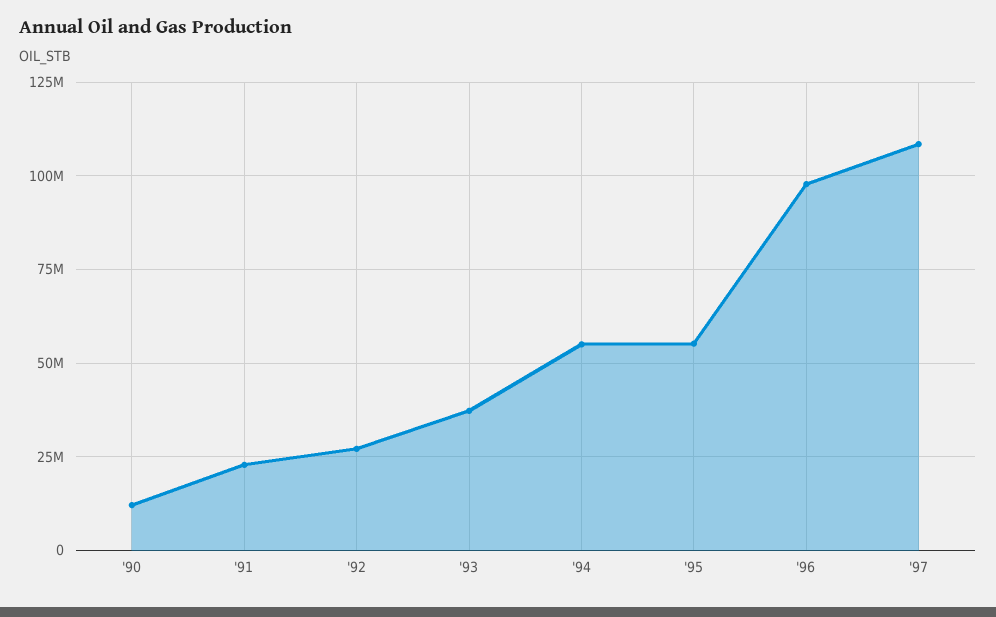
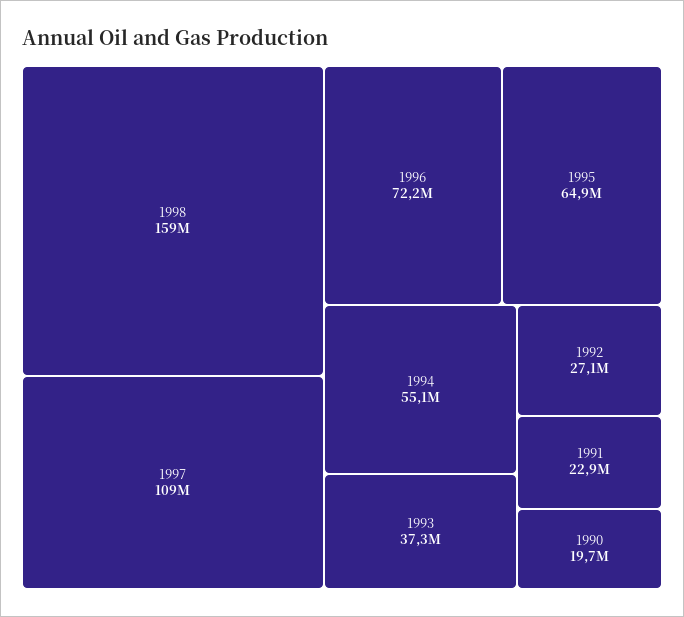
'90: 12500000 -> 19700000
'95: 55000000 -> 64900000
'96: 97500000 -> 72200000
1998: none -> 159000000

